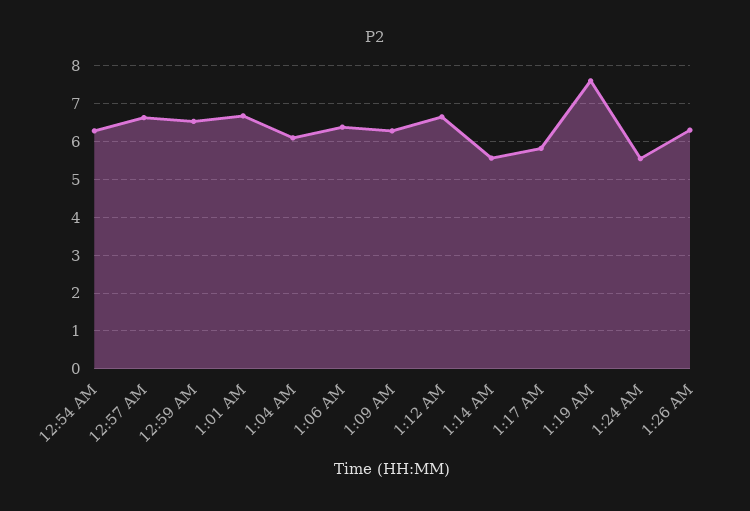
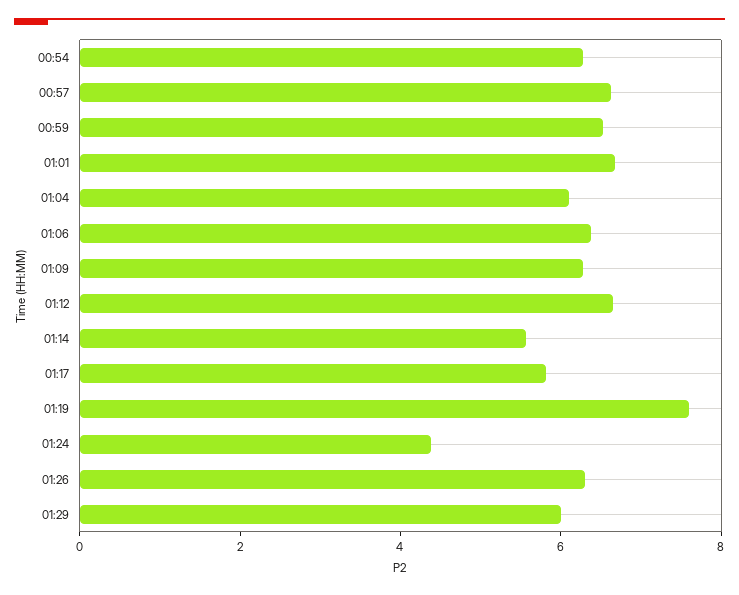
1:24 AM: 5.6 -> 4.5
01:29: none -> 6

